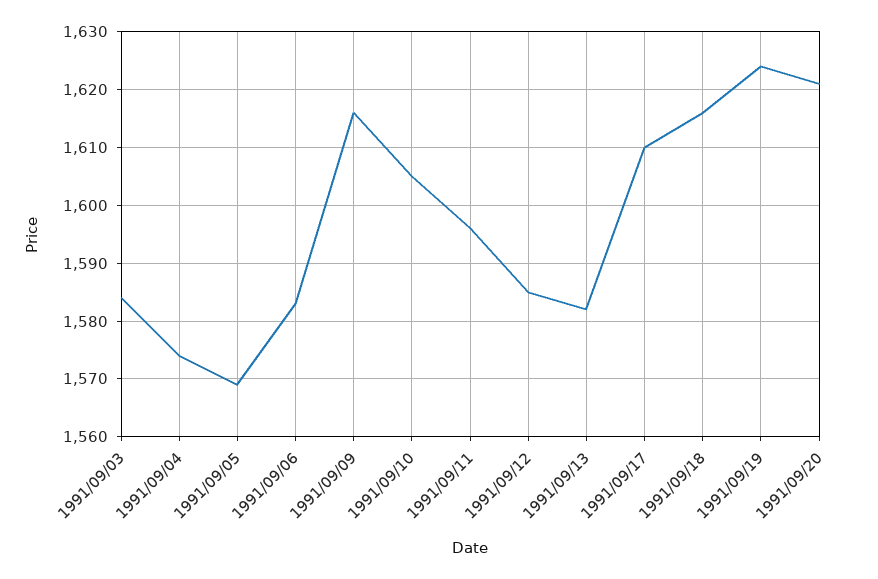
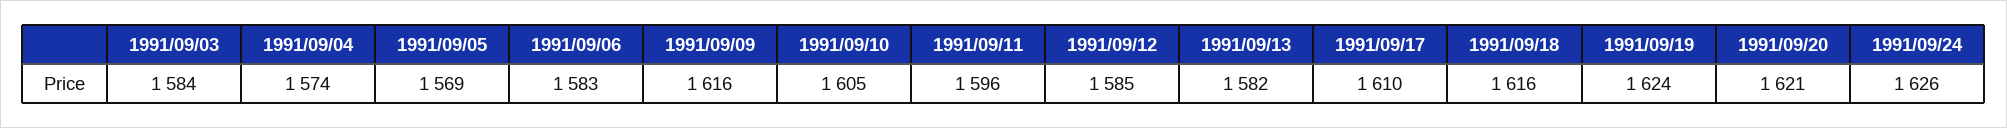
1991/09/24: none -> 1626

